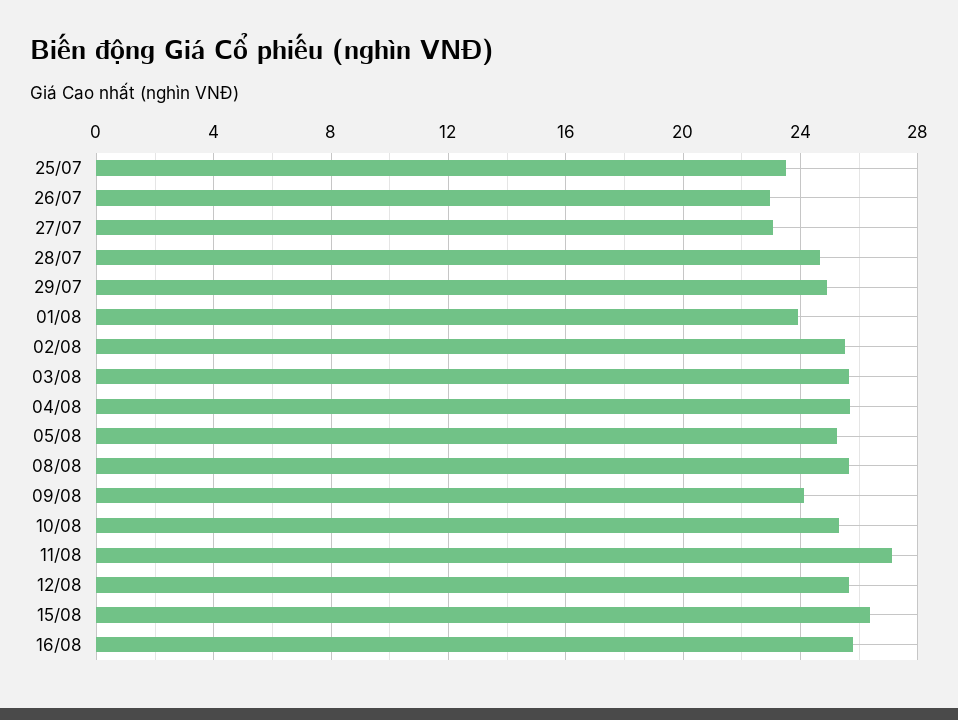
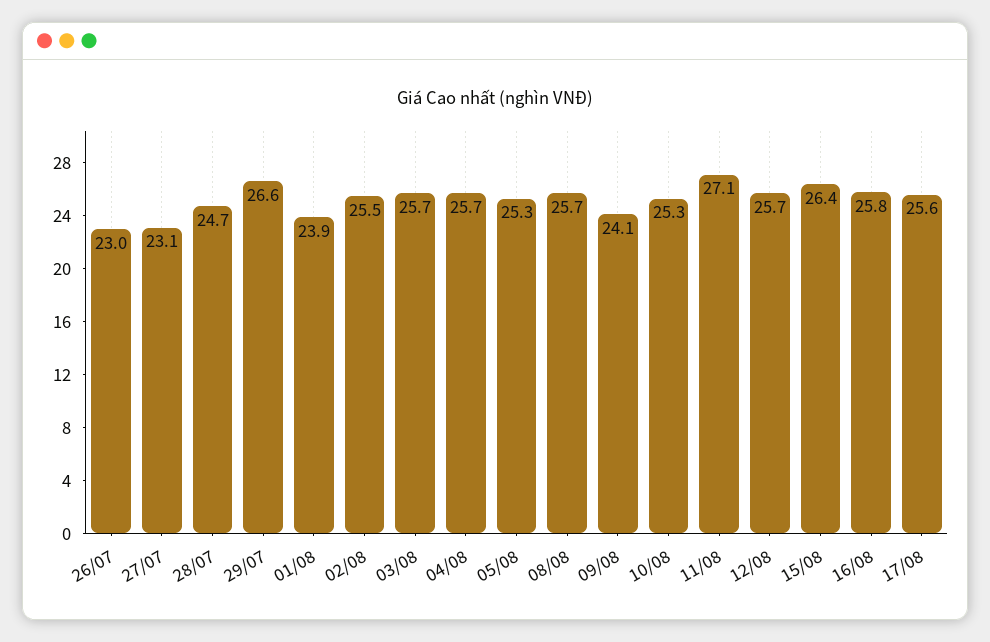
25/07: 23.5 -> none
29/07: 25 -> 26.6
17/08: none -> 25.6

